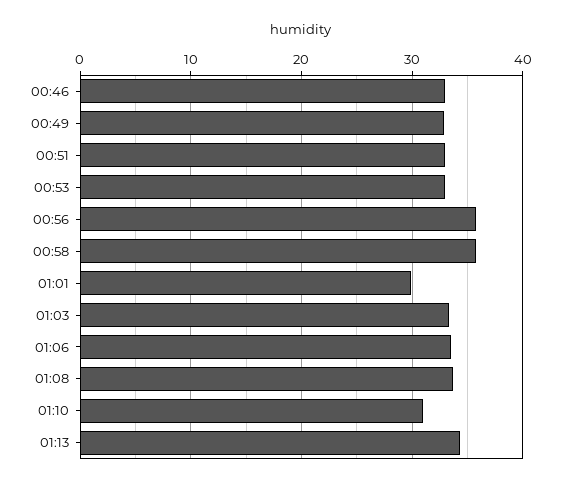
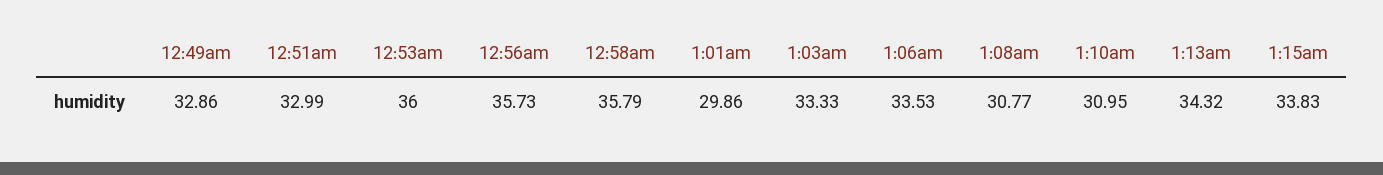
00:46: 33 -> none
00:53: 33 -> 36
01:08: 34 -> 30.77
1:15am: none -> 33.83

